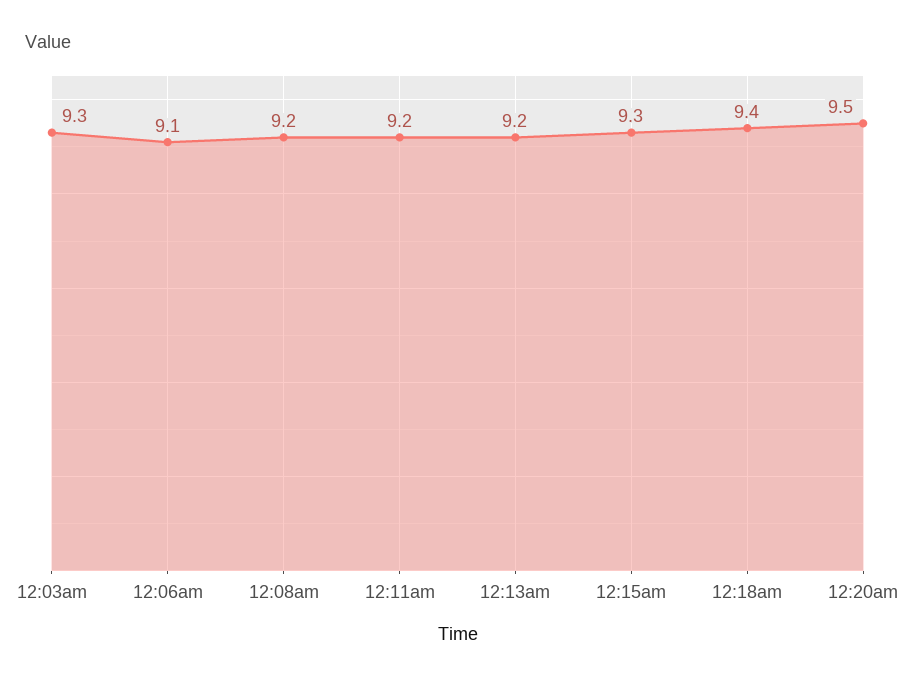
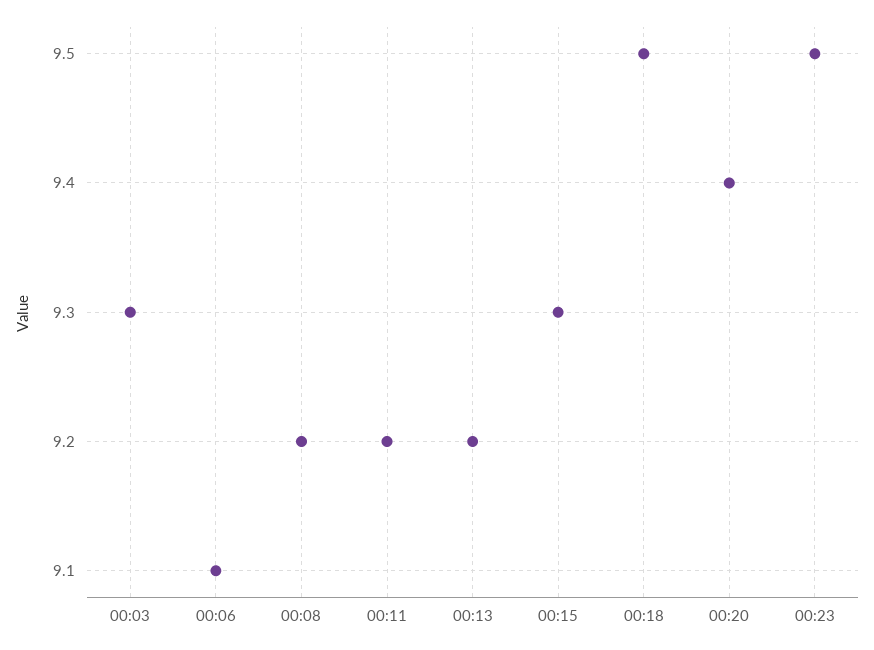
12:18am: 9.4 -> 9.5
12:20am: 9.5 -> 9.4
00:23: none -> 9.5

